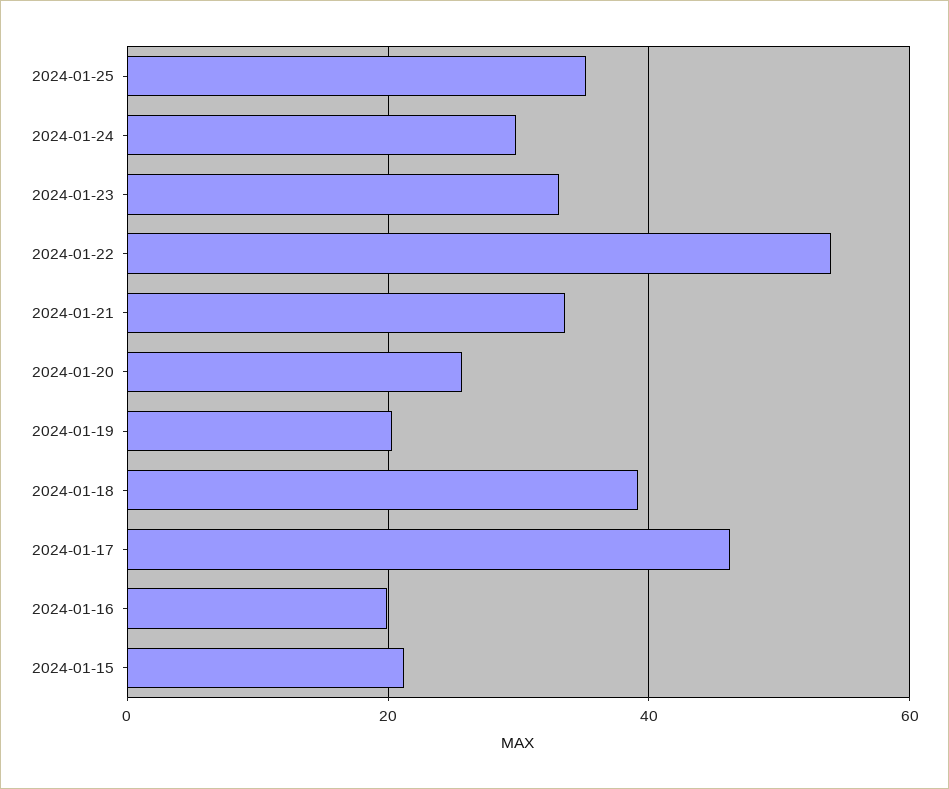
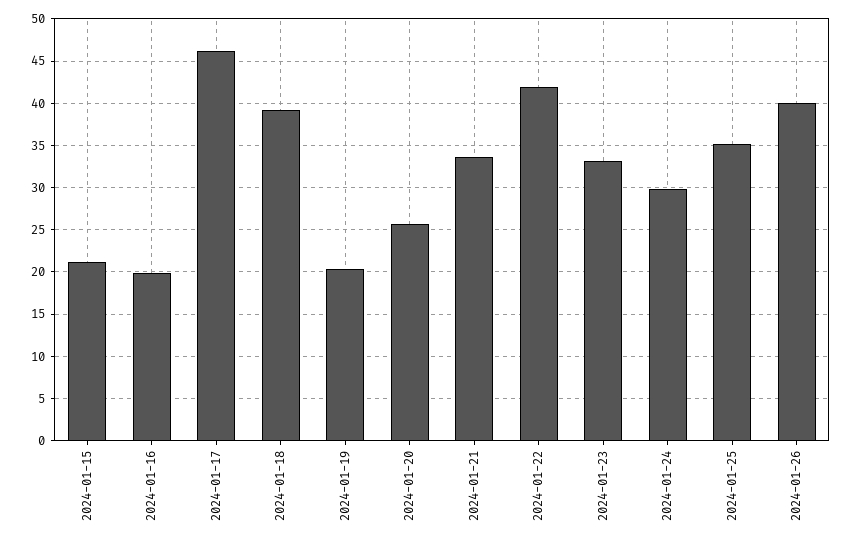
2024-01-22: 54 -> 42
2024-01-26: none -> 40

